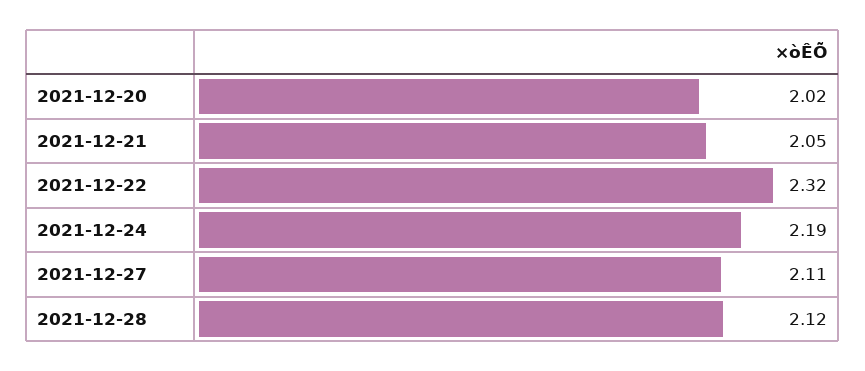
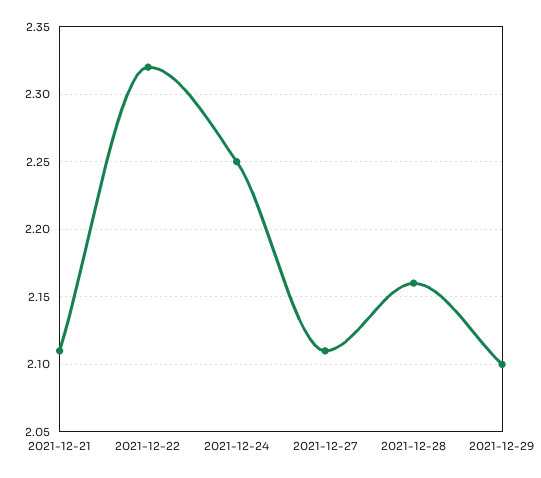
2021-12-20: 2.02 -> none
2021-12-21: 2.05 -> 2.11
2021-12-24: 2.19 -> 2.25
2021-12-28: 2.12 -> 2.16
2021-12-29: none -> 2.1

